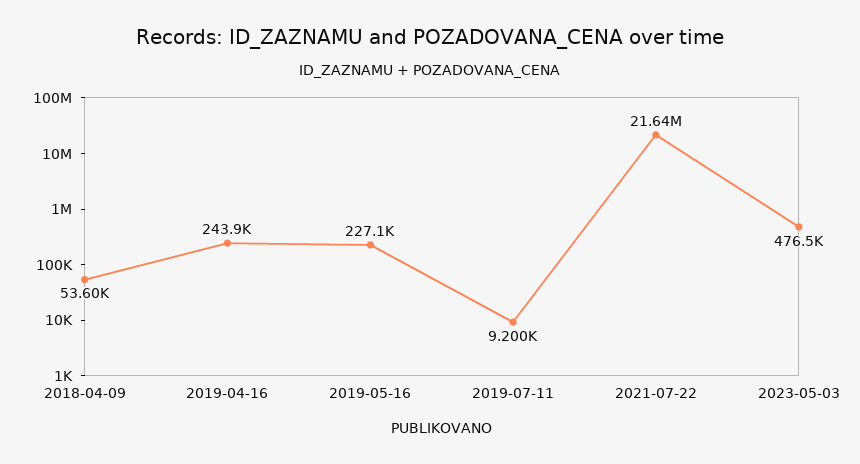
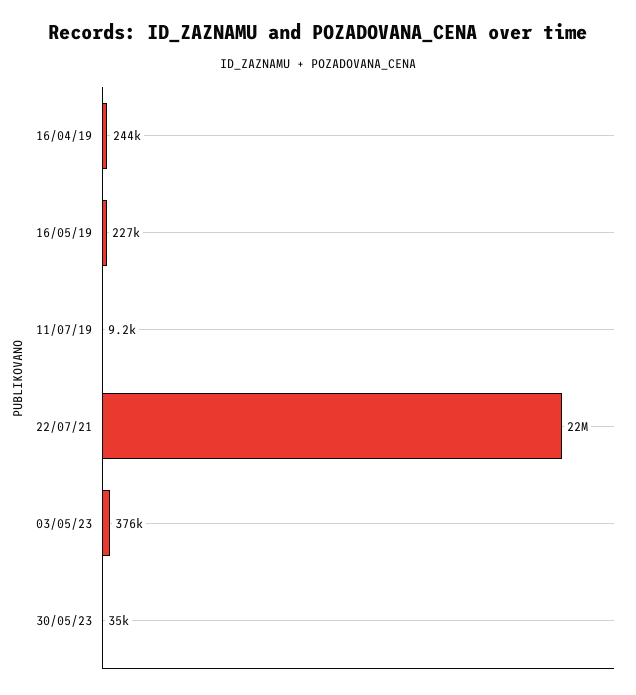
2018-04-09: 53600 -> none
2023-05-03: 476500 -> 376000
30/05/23: none -> 35000

